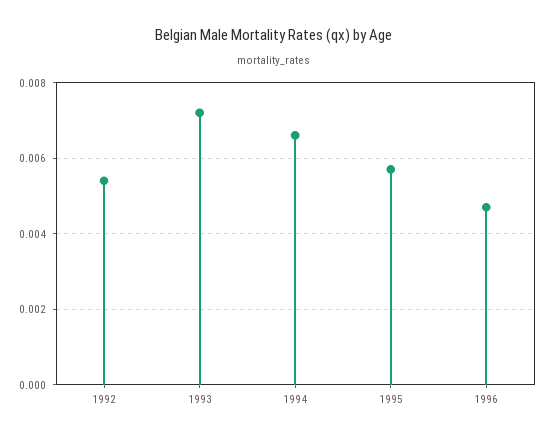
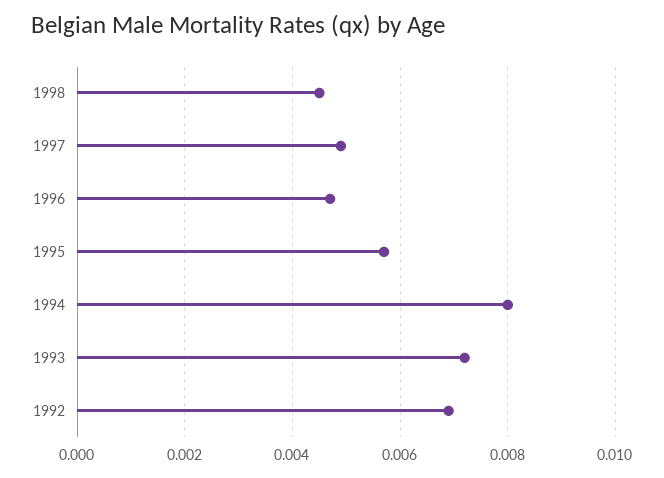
1992: 0.0055 -> 0.007
1994: 0.0065 -> 0.008
1998: none -> 0.0045
1997: none -> 0.005

